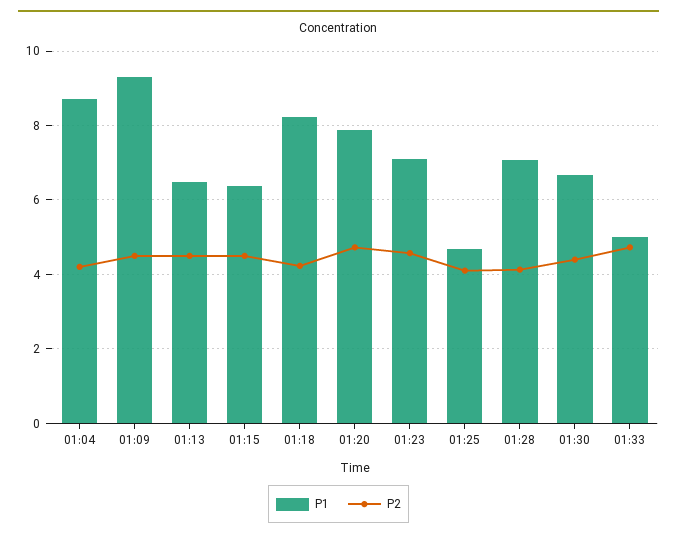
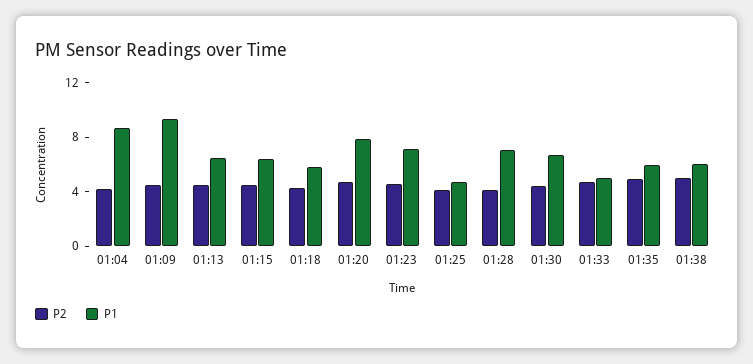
P1, 01:18: 8.2 -> 6
P2, 01:35: none -> 5
P1, 01:35: none -> 6
P2, 01:38: none -> 5
P1, 01:38: none -> 6

